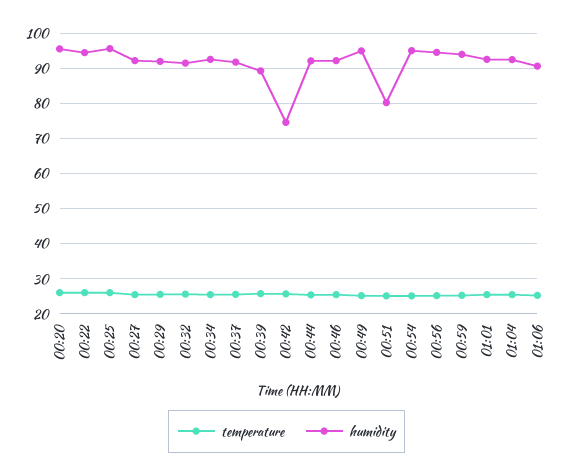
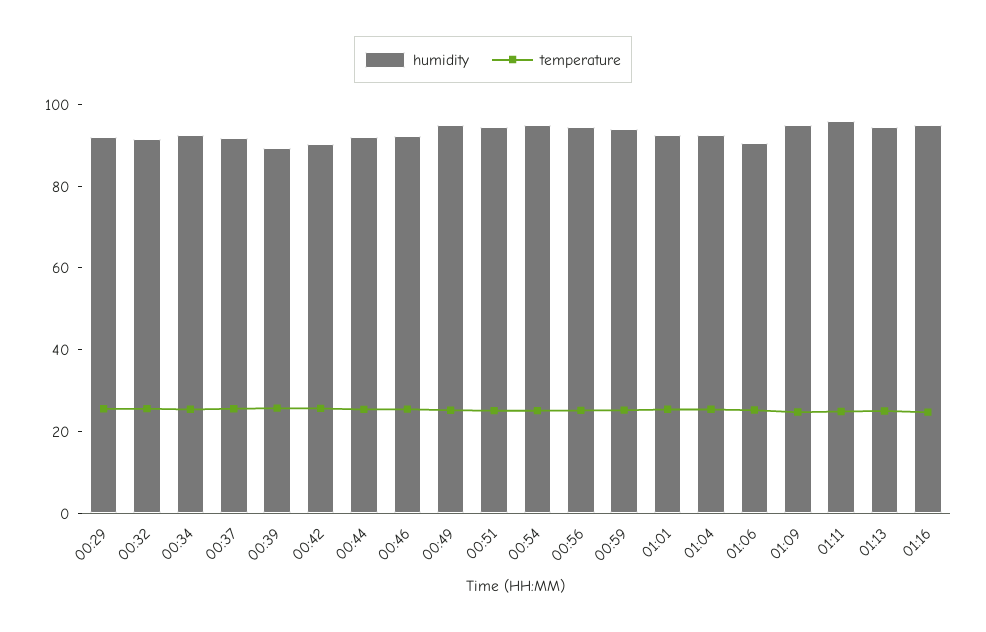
temperature, 00:20: 26 -> none
humidity, 00:20: 96 -> none
temperature, 00:22: 26 -> none
humidity, 00:22: 94 -> none
temperature, 00:25: 26 -> none
humidity, 00:25: 96 -> none
temperature, 00:27: 26 -> none
humidity, 00:27: 92 -> none
humidity, 00:42: 74 -> 90
humidity, 00:51: 80 -> 95
humidity, 01:09: none -> 95
temperature, 01:09: none -> 25
humidity, 01:11: none -> 95
temperature, 01:11: none -> 25
humidity, 01:13: none -> 95
temperature, 01:13: none -> 25
humidity, 01:16: none -> 95
temperature, 01:16: none -> 25

